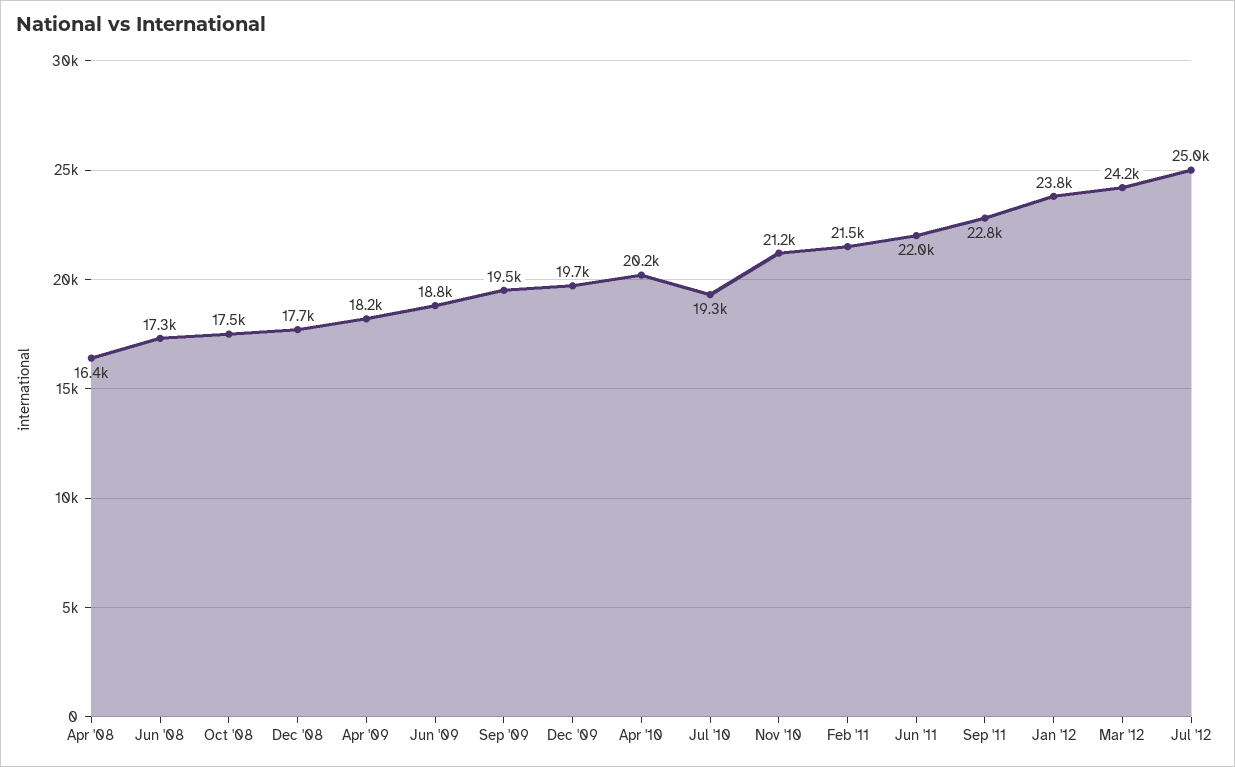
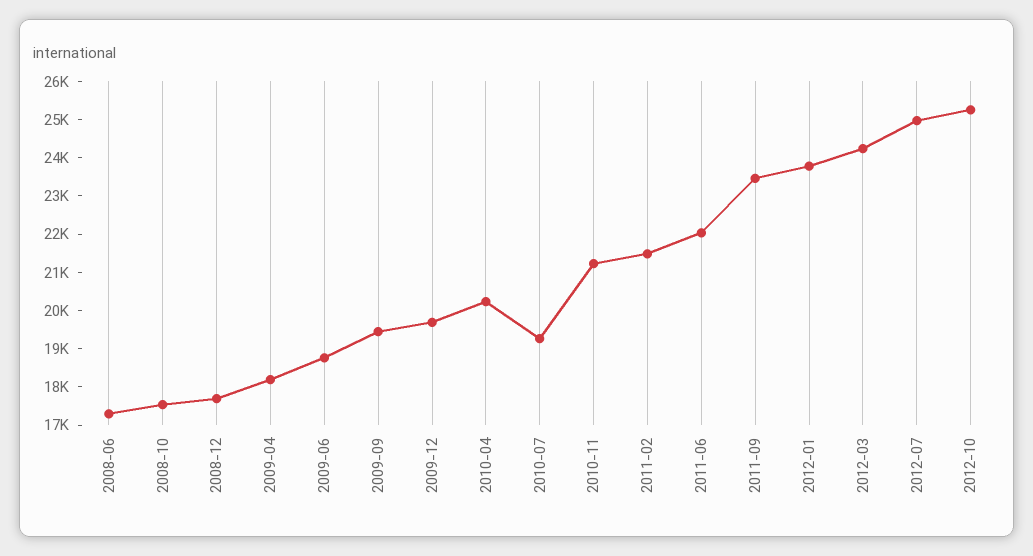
Apr '08: 16400 -> none
Sep '11: 22800 -> 23500
2012-10: none -> 25250

